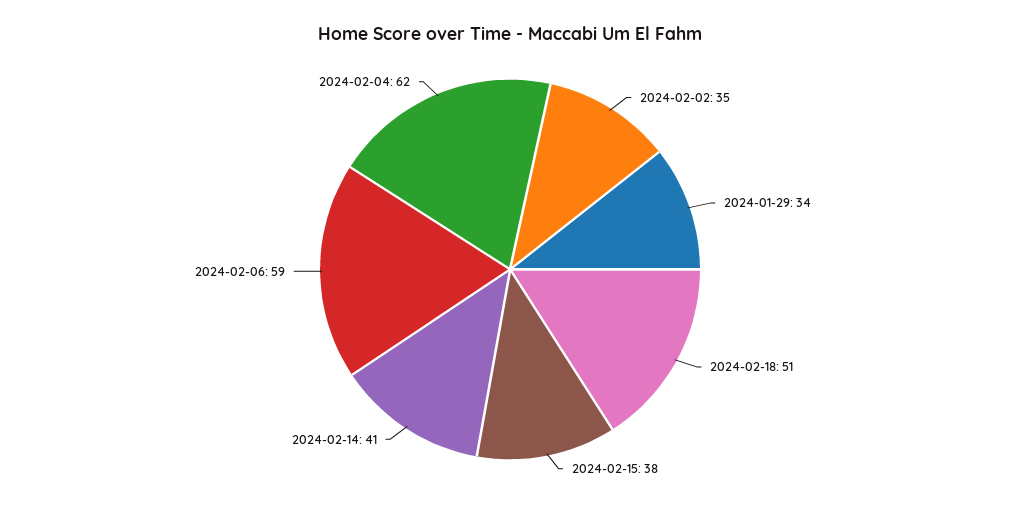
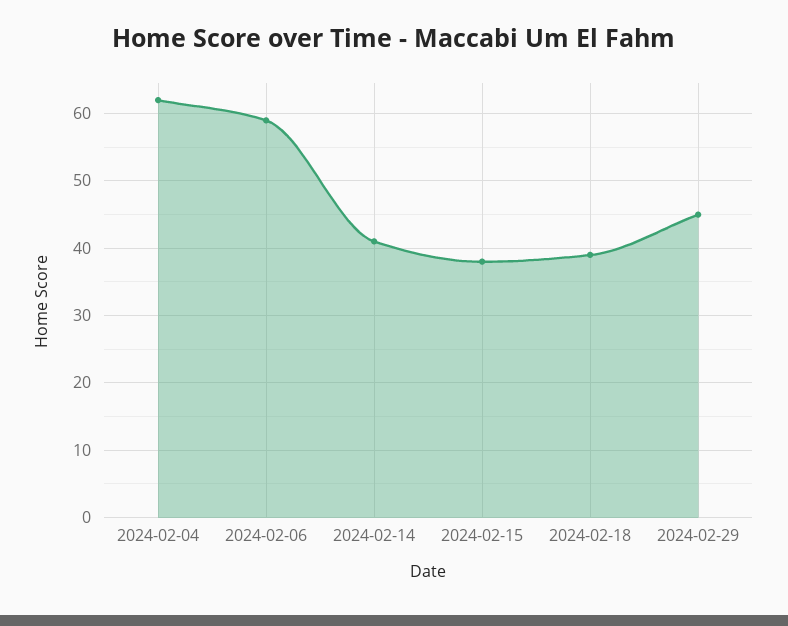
2024-02-02: 35 -> none
2024-01-29: 34 -> none
2024-02-18: 51 -> 39
2024-02-29: none -> 45

